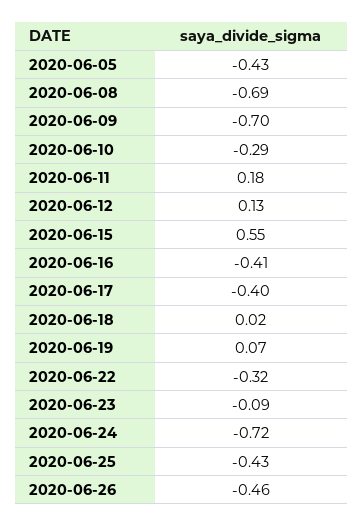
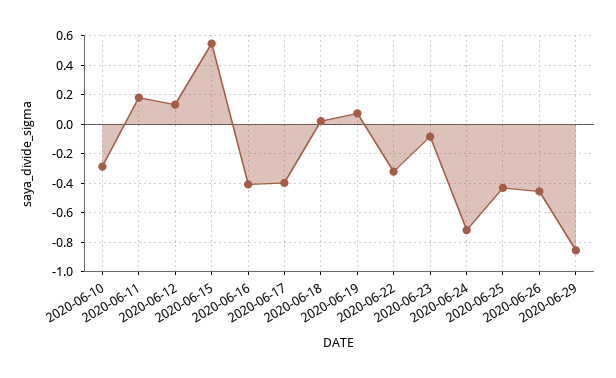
2020-06-05: -0.43 -> none
2020-06-08: -0.69 -> none
2020-06-09: -0.7 -> none
2020-06-29: none -> -0.85

